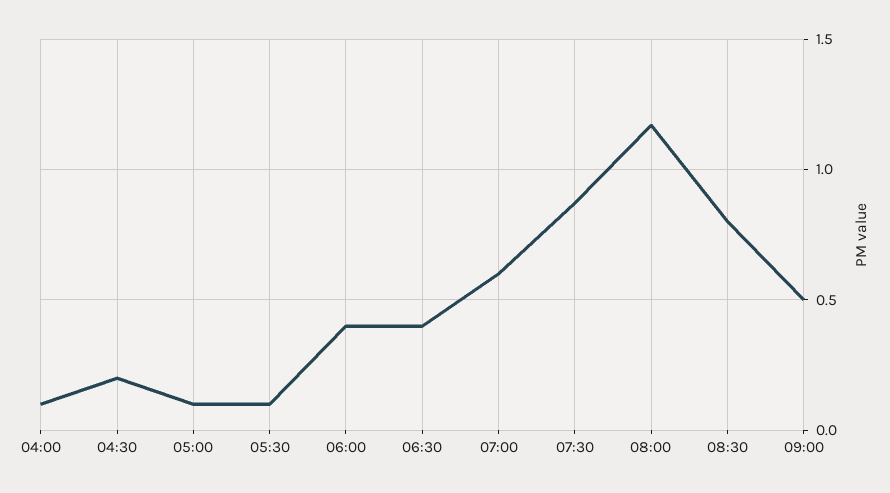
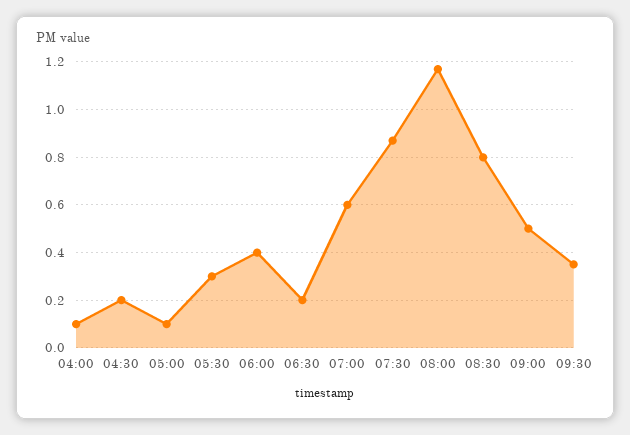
05:30: 0.1 -> 0.3
06:30: 0.4 -> 0.2
09:30: none -> 0.35

